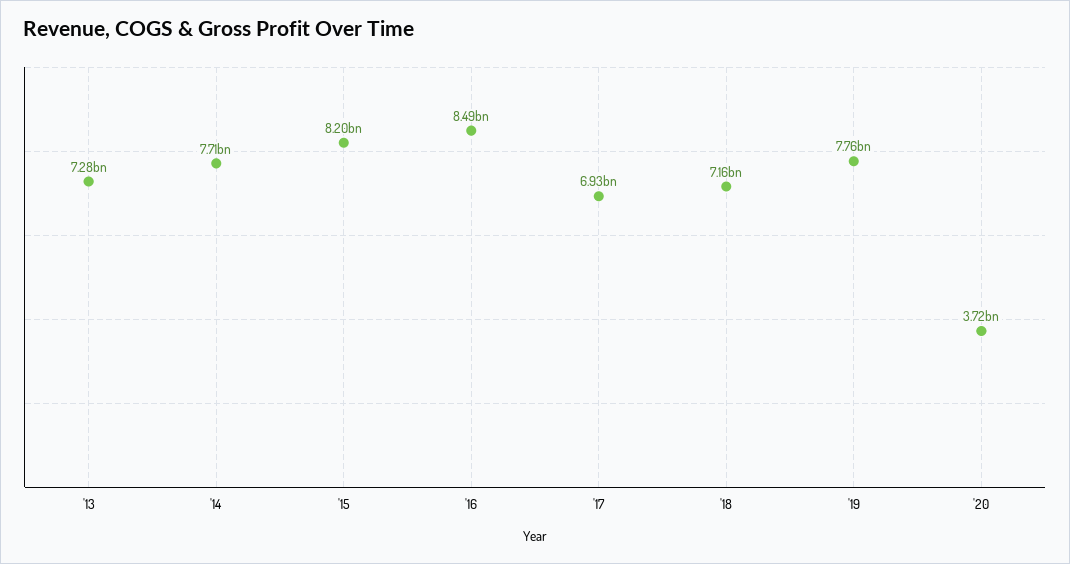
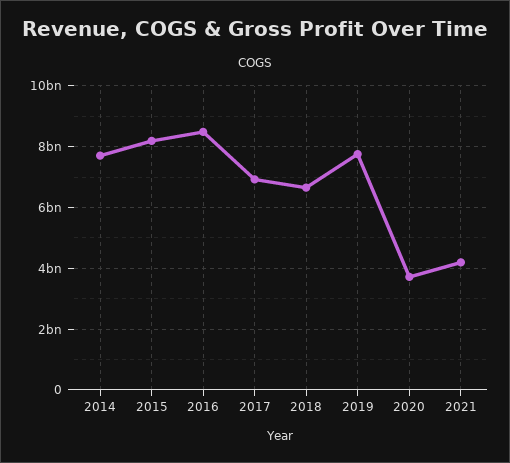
'13: 7280000000 -> none
'18: 7160000000 -> 6600000000
2021: none -> 4200000000

